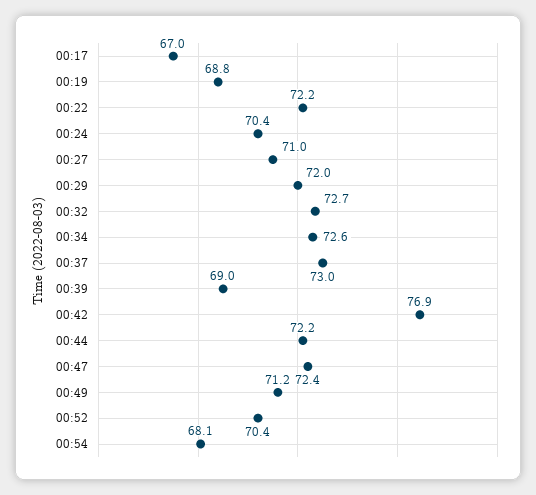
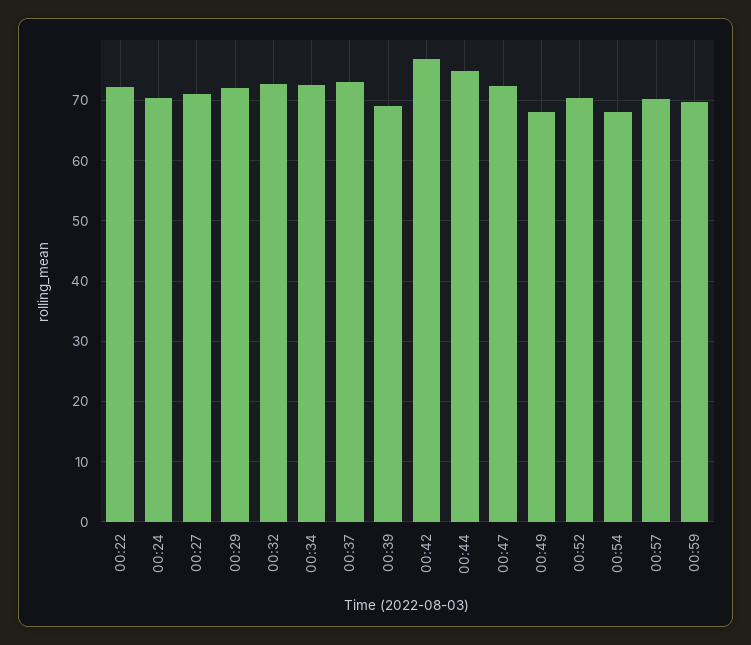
00:17: 67 -> none
00:19: 68.8 -> none
00:44: 72.2 -> 75
00:49: 71.2 -> 68
00:57: none -> 70
00:59: none -> 70

